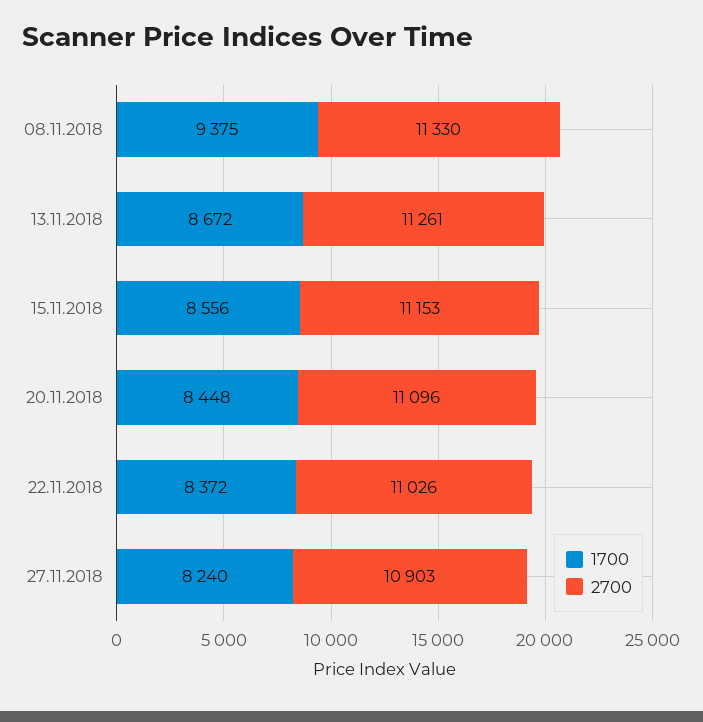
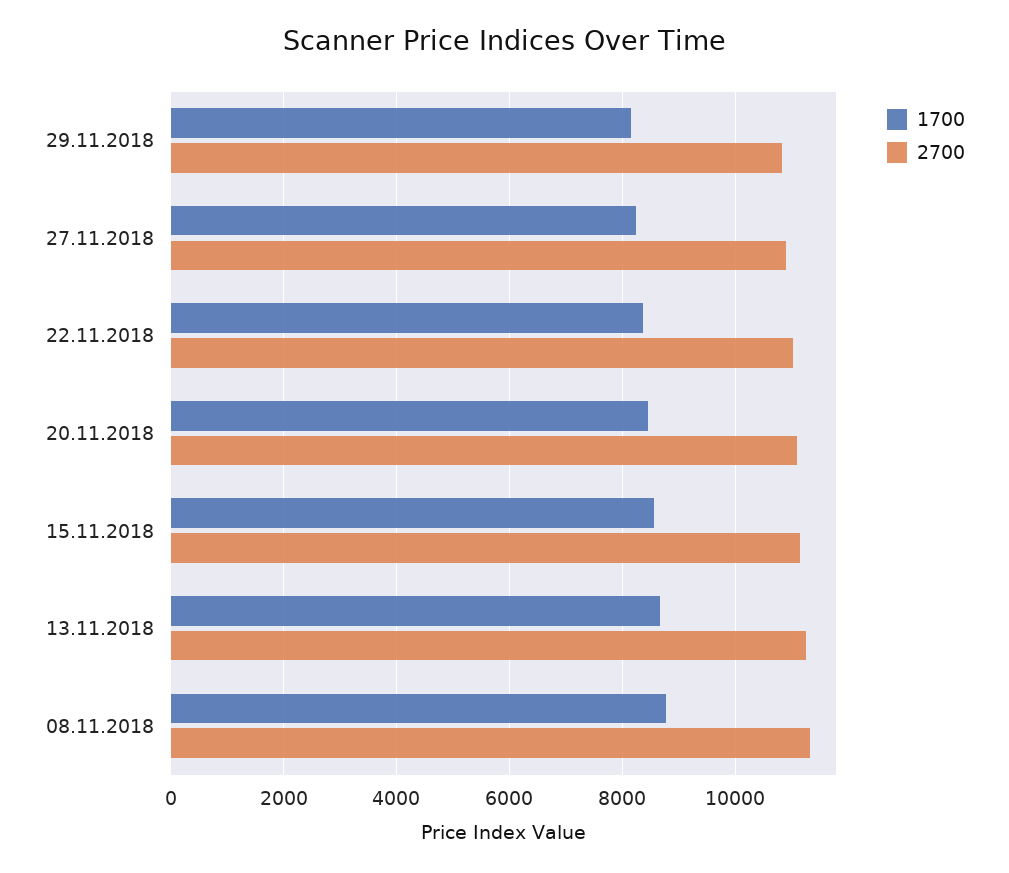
1700, 08.11.2018: 9375 -> 8800
1700, 29.11.2018: none -> 8200
2700, 29.11.2018: none -> 10800

